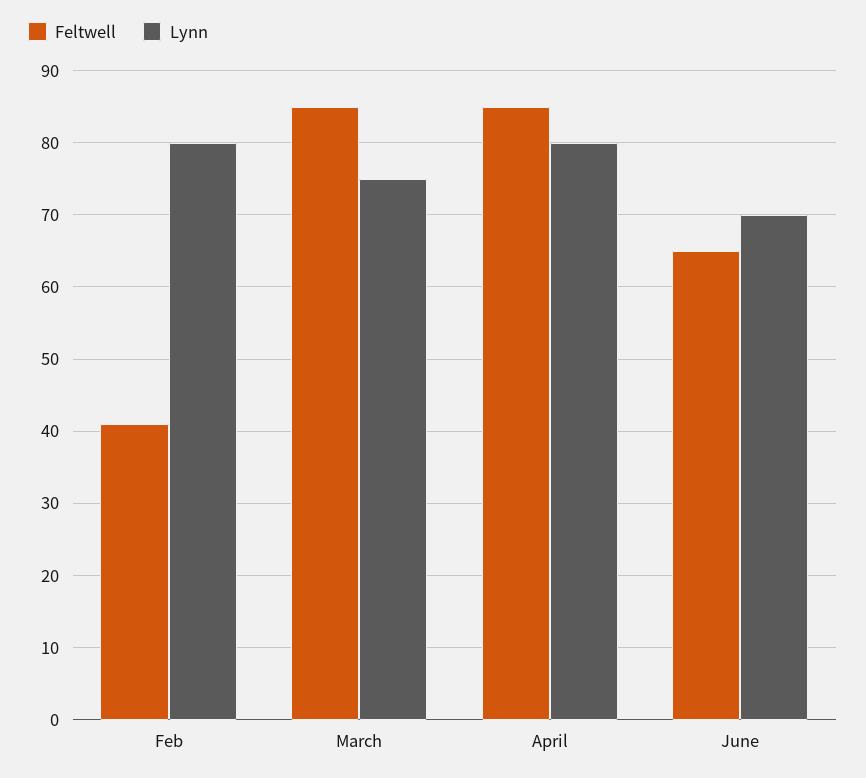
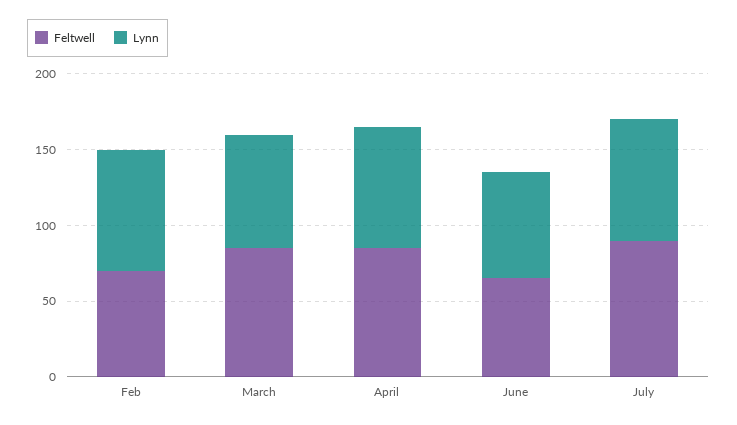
Feltwell, Feb: 41 -> 70
Feltwell, July: none -> 90
Lynn, July: none -> 80

